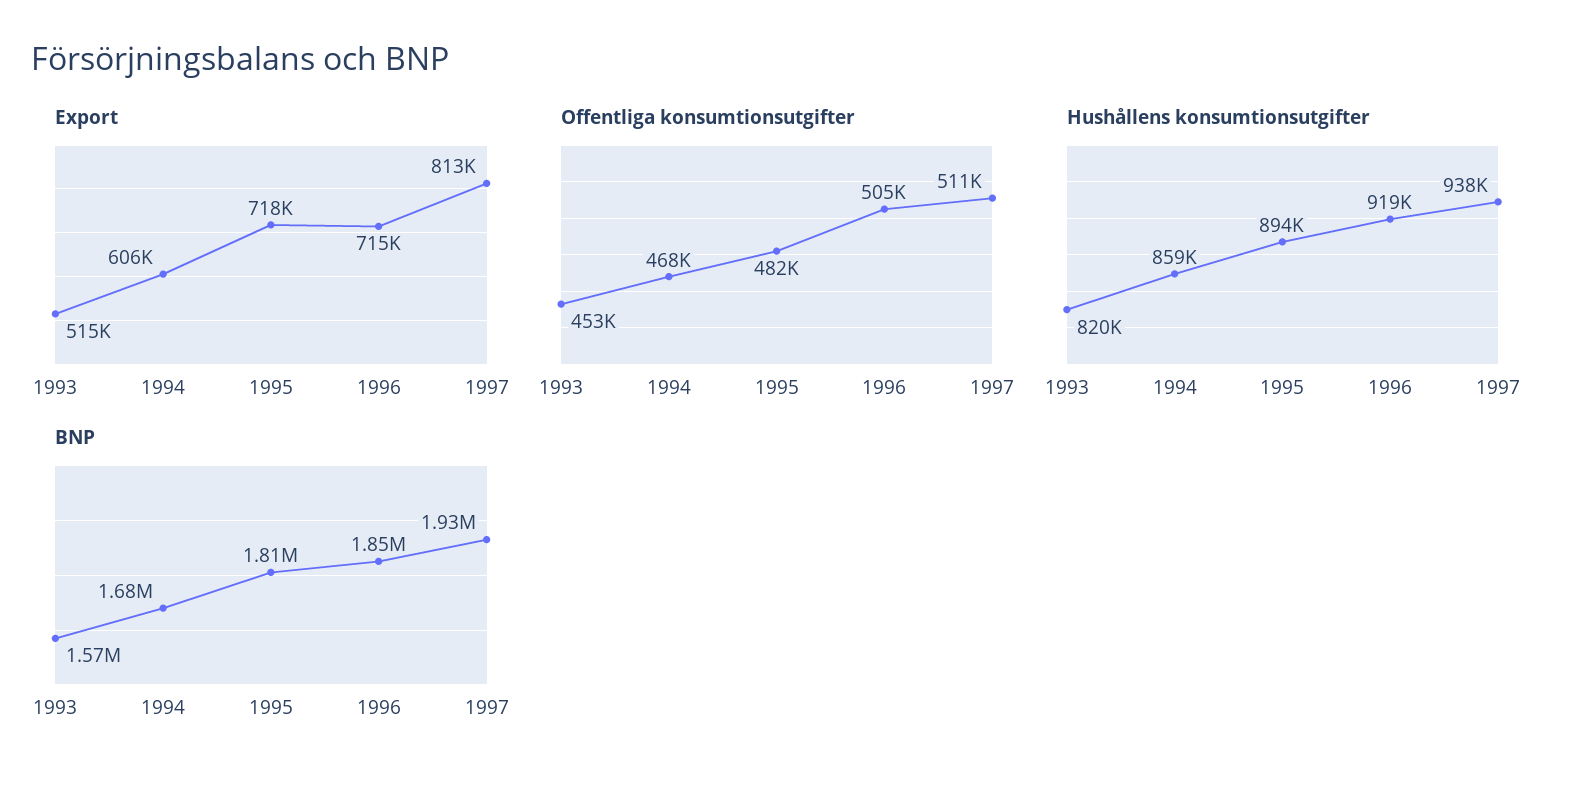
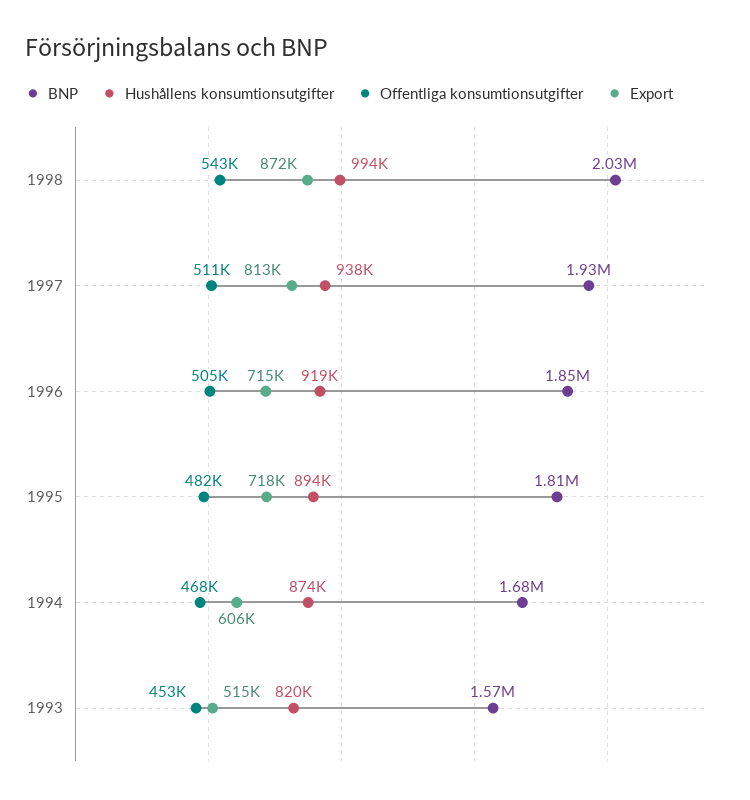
Hushållens konsumtionsutgifter, 1994: 859000 -> 874000
BNP, 1998: none -> 2030000
Hushållens konsumtionsutgifter, 1998: none -> 994000
Offentliga konsumtionsutgifter, 1998: none -> 543000
Export, 1998: none -> 872000

